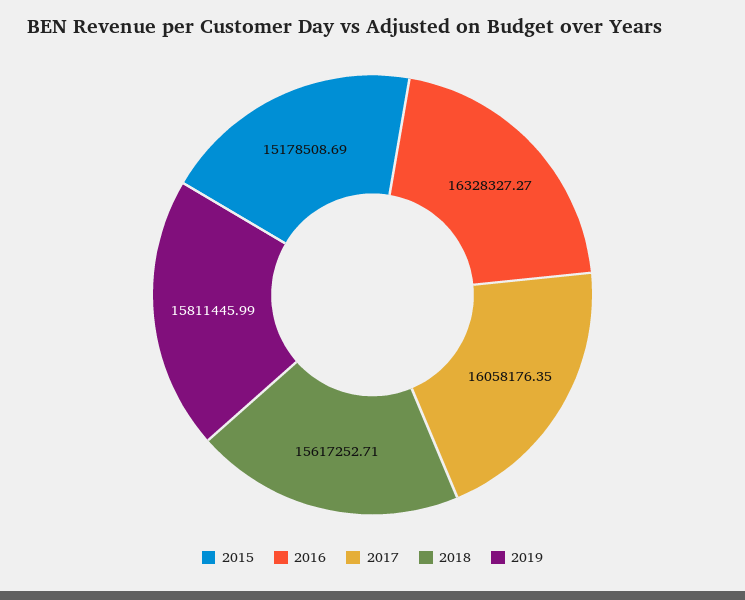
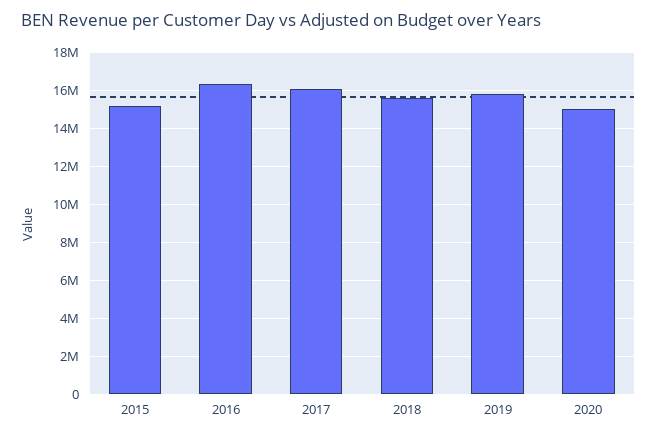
2020: none -> 15000000

